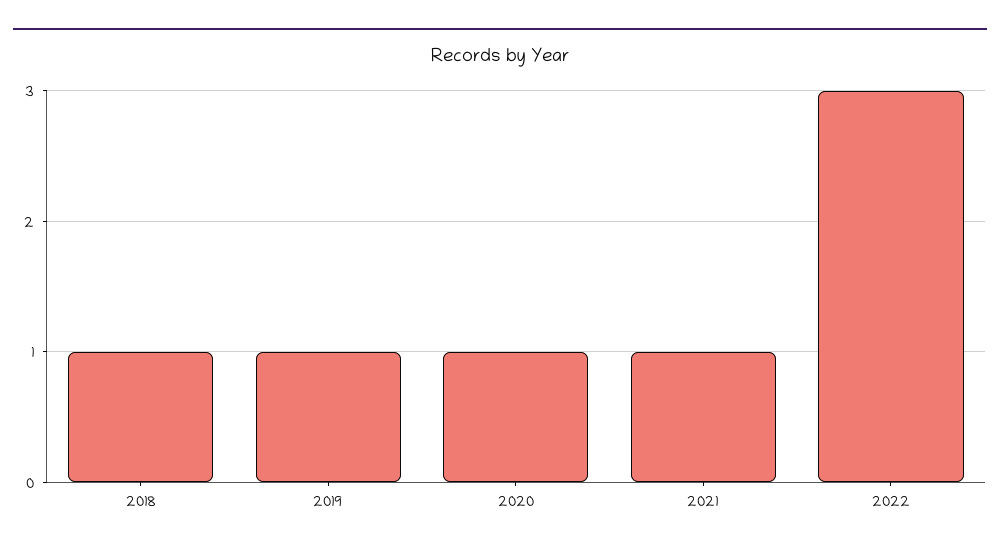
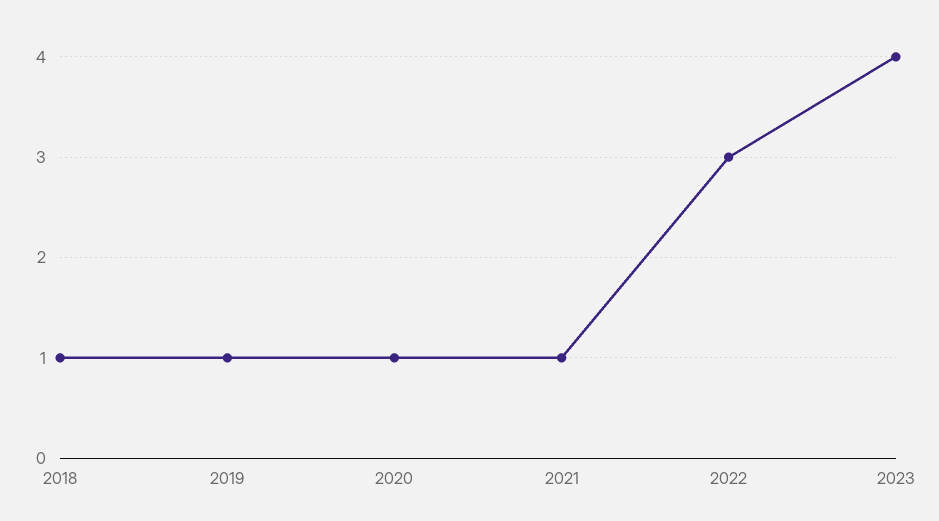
2023: none -> 4

